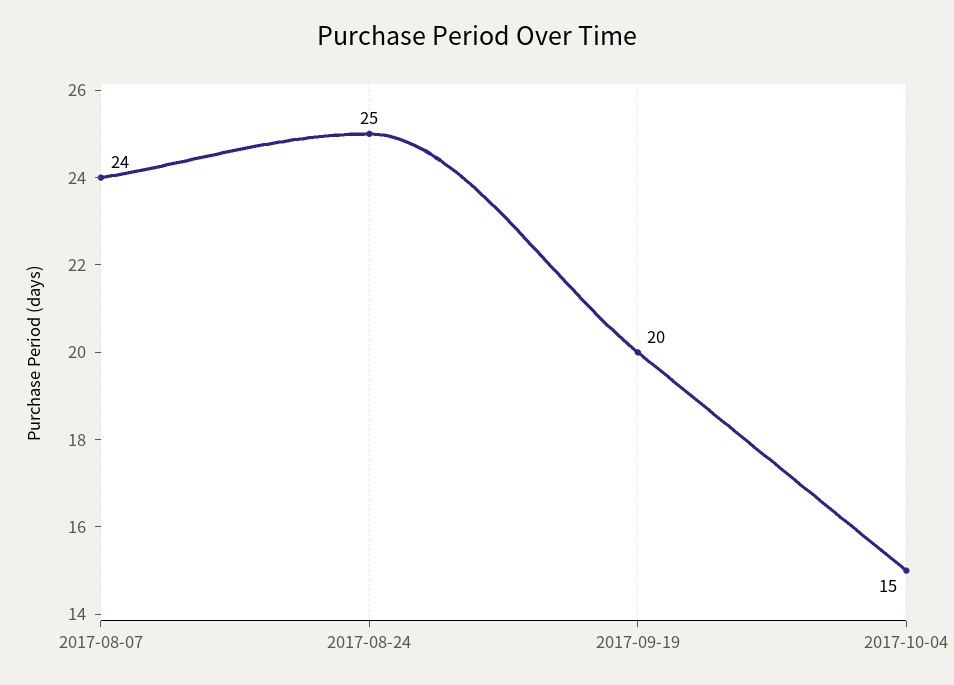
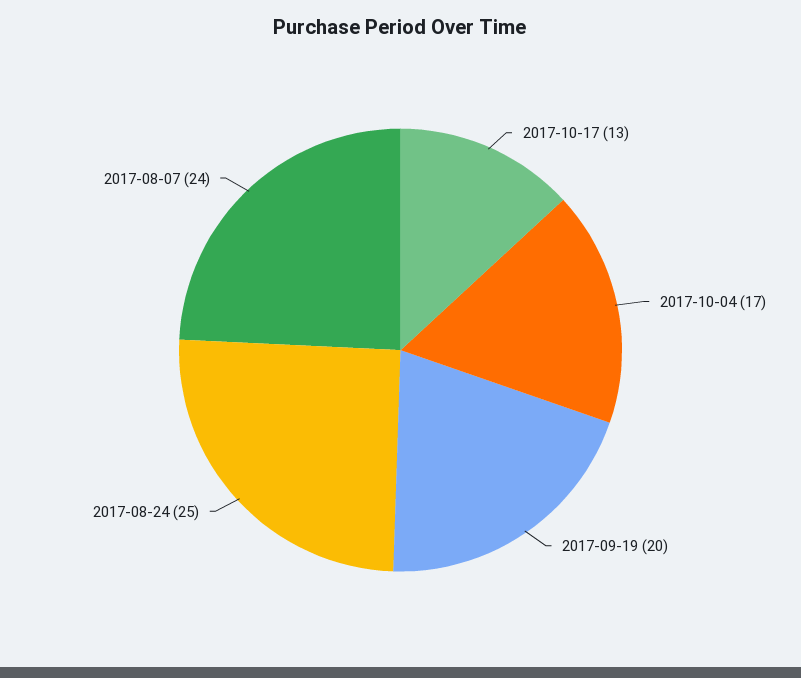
2017-10-04: 15 -> 17
2017-10-17: none -> 13

